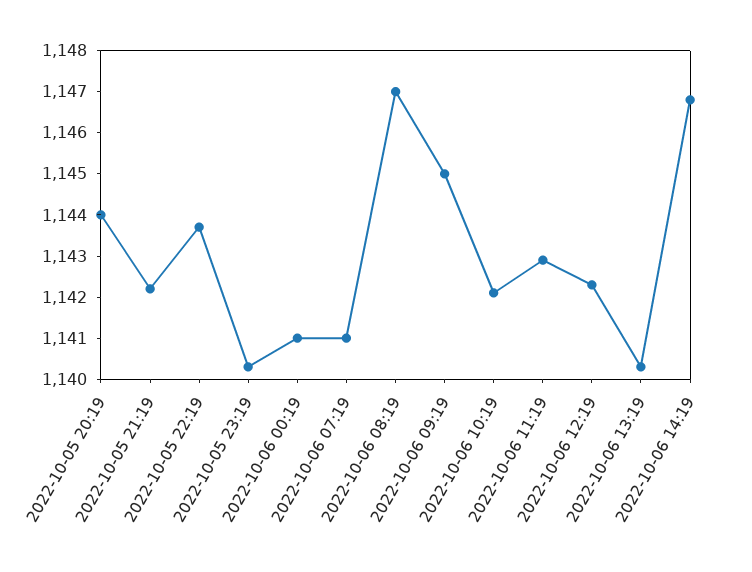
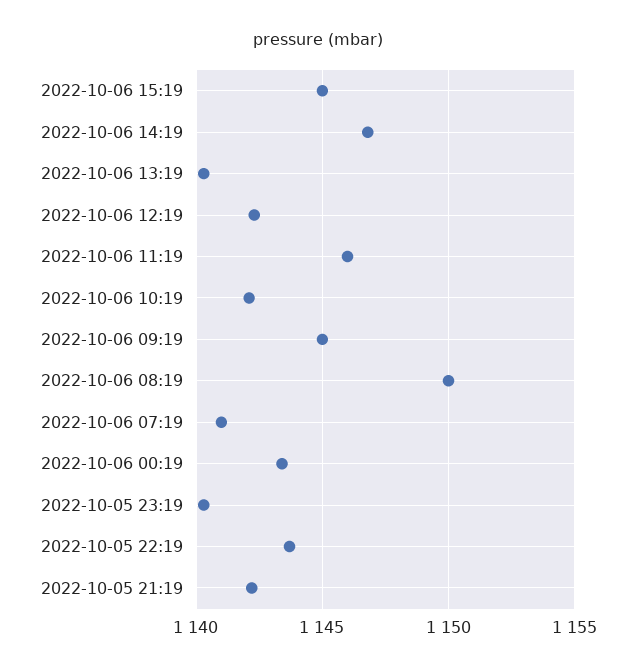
2022-10-05 20:19: 1144 -> none
2022-10-06 00:19: 1141 -> 1143.5
2022-10-06 08:19: 1147 -> 1150
2022-10-06 11:19: 1143 -> 1146
2022-10-06 15:19: none -> 1145

